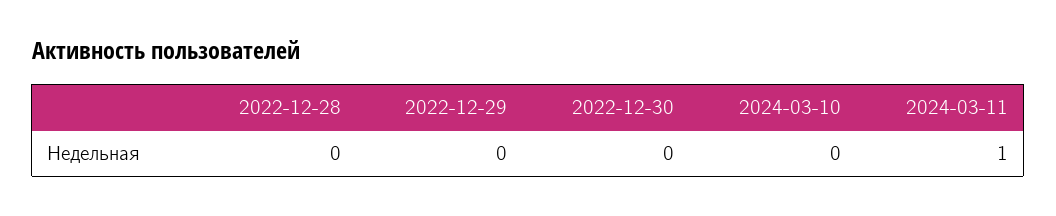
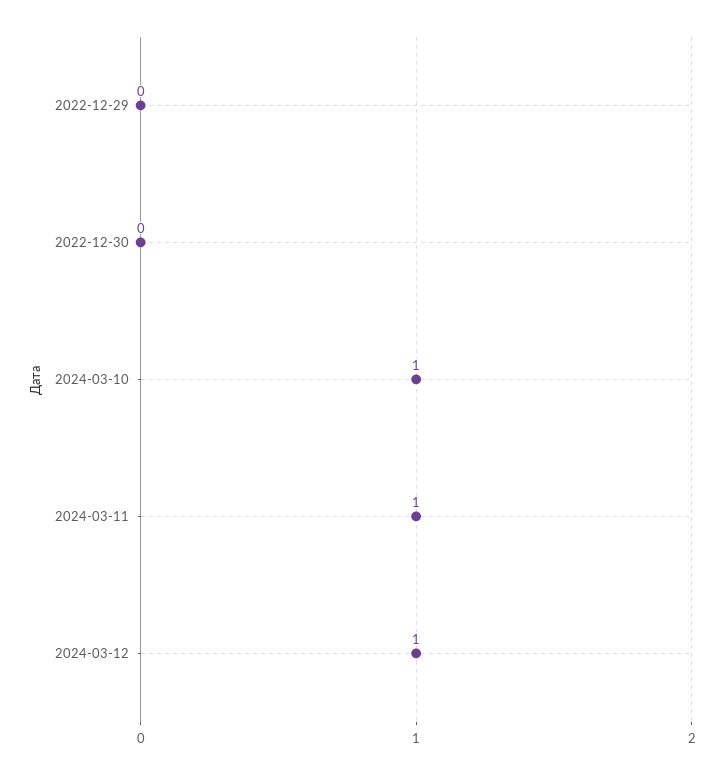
2022-12-28: 0 -> none
2024-03-10: 0 -> 1
2024-03-12: none -> 1

